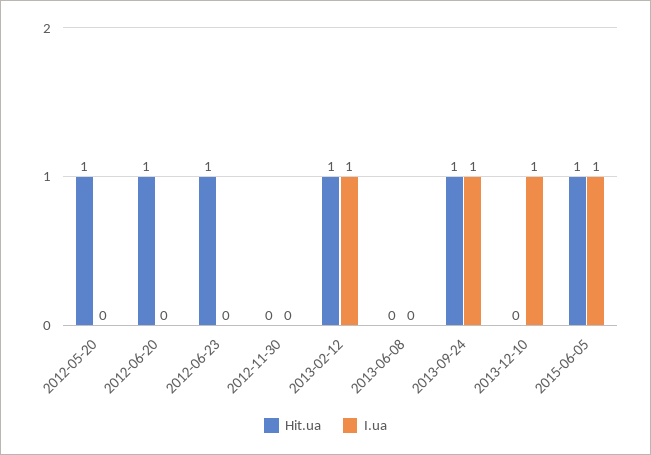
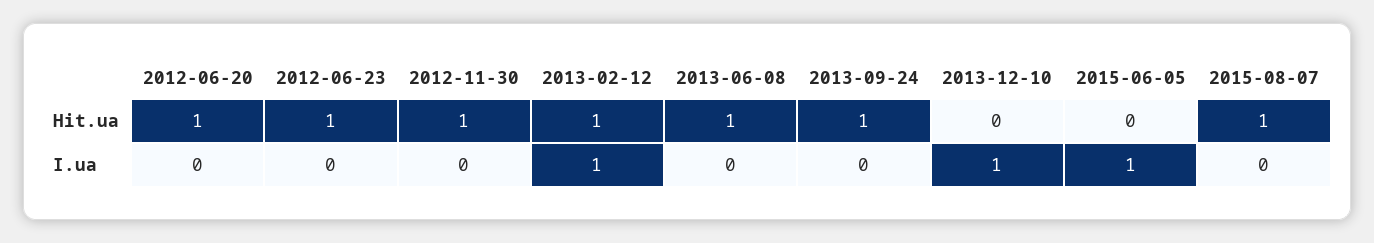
Hit.ua, 2012-05-20: 1 -> none
I.ua, 2012-05-20: 0 -> none
Hit.ua, 2012-11-30: 0 -> 1
Hit.ua, 2013-06-08: 0 -> 1
I.ua, 2013-09-24: 1 -> 0
Hit.ua, 2015-06-05: 1 -> 0
Hit.ua, 2015-08-07: none -> 1
I.ua, 2015-08-07: none -> 0

